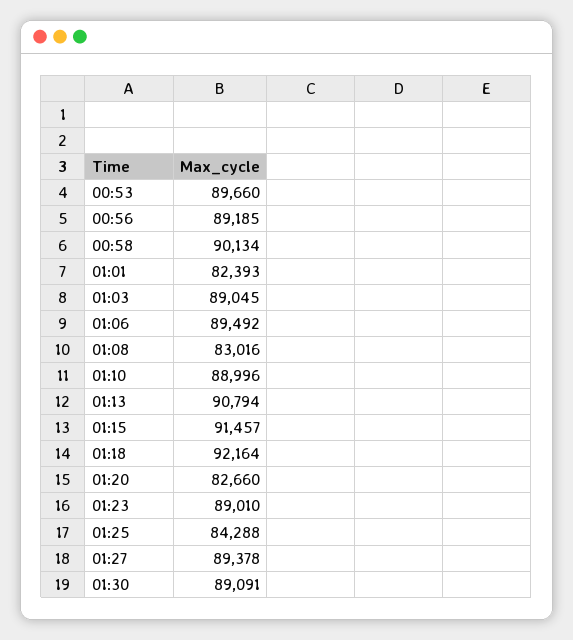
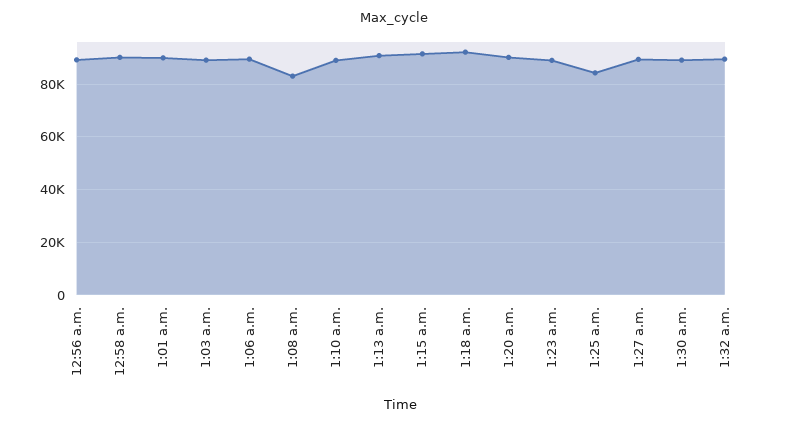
00:53: 89660 -> none
01:01: 82393 -> 90000
01:20: 82660 -> 90000
1:32 a.m.: none -> 90000

